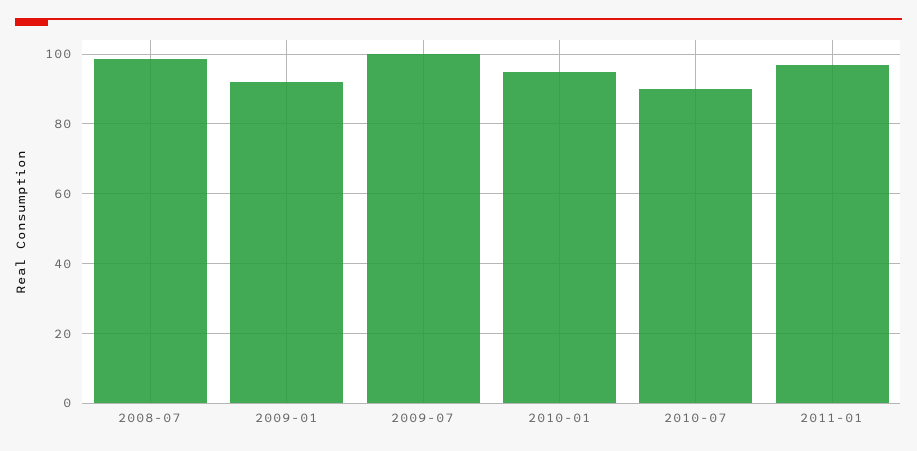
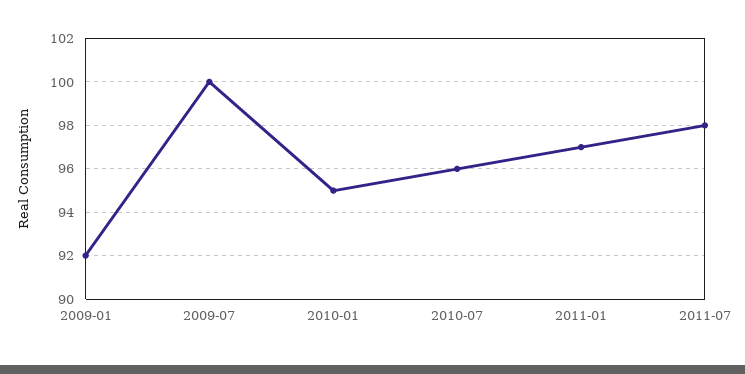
2008-07: 98 -> none
2010-07: 90 -> 96
2011-07: none -> 98

